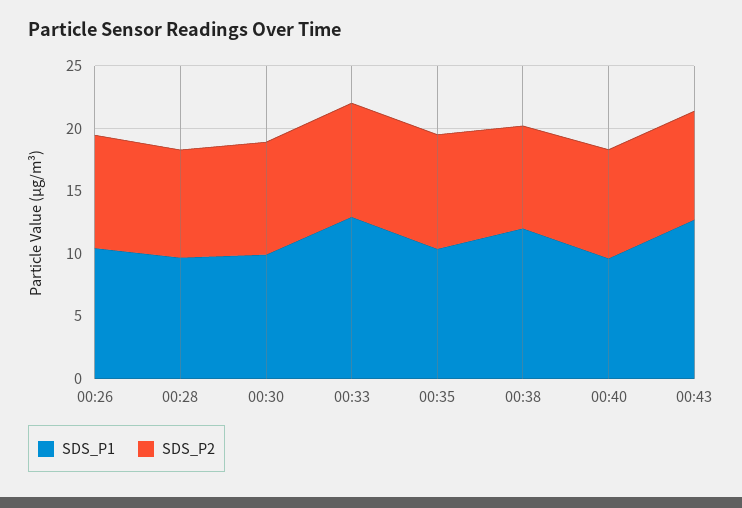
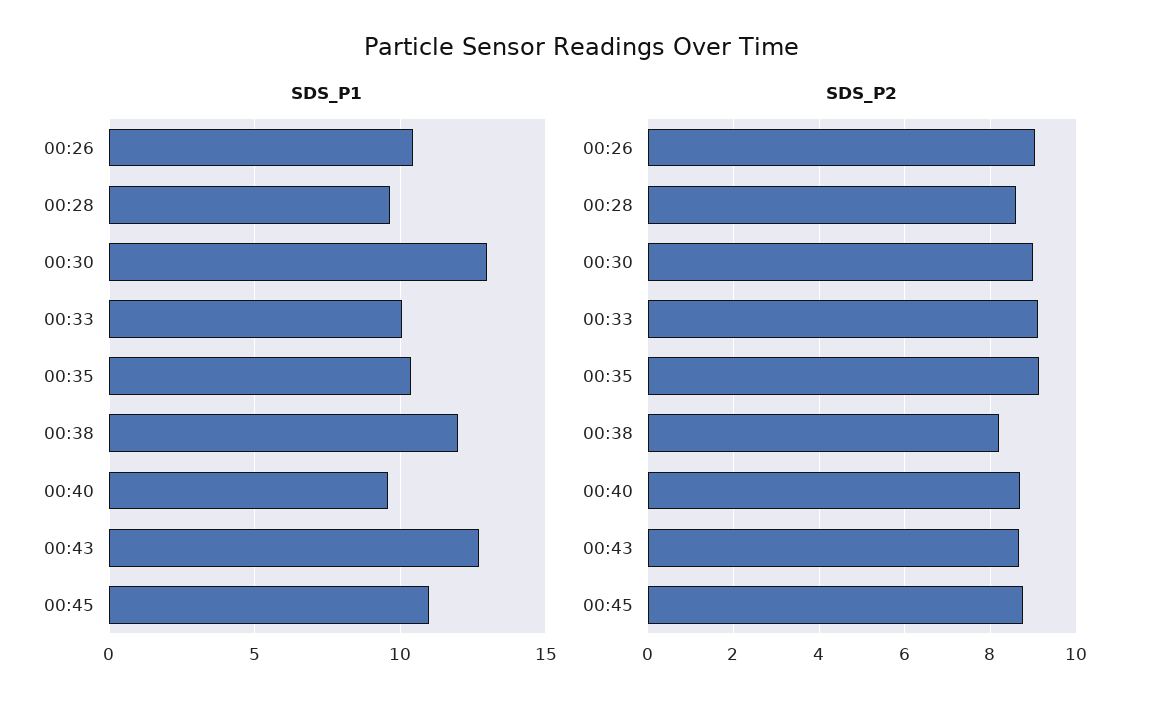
SDS_P1, 00:30: 10 -> 13
SDS_P1, 00:33: 13 -> 10
SDS_P1, 00:45: none -> 11
SDS_P2, 00:45: none -> 8.8

